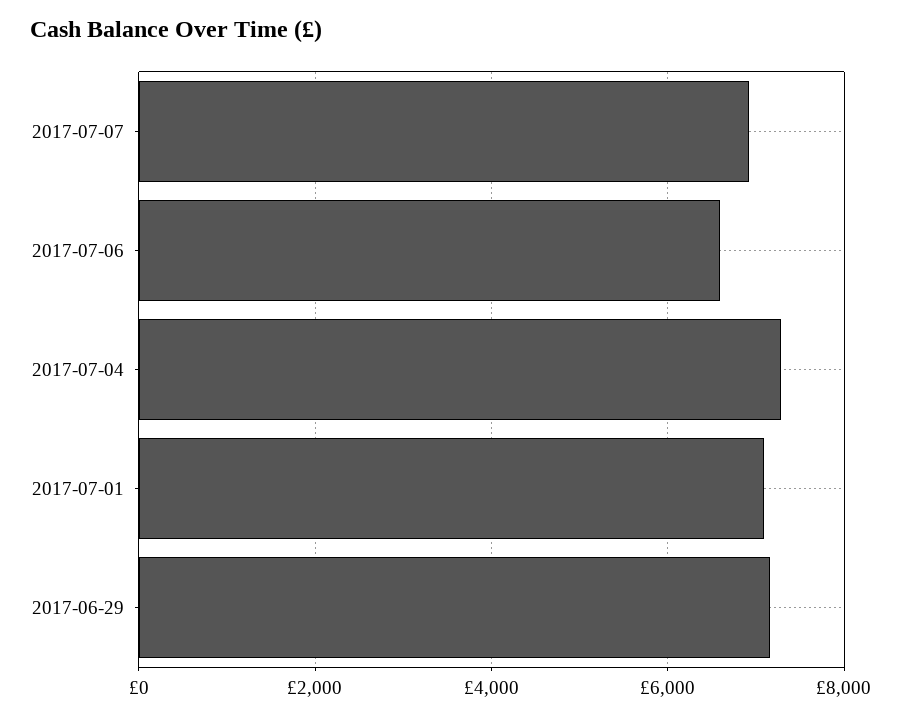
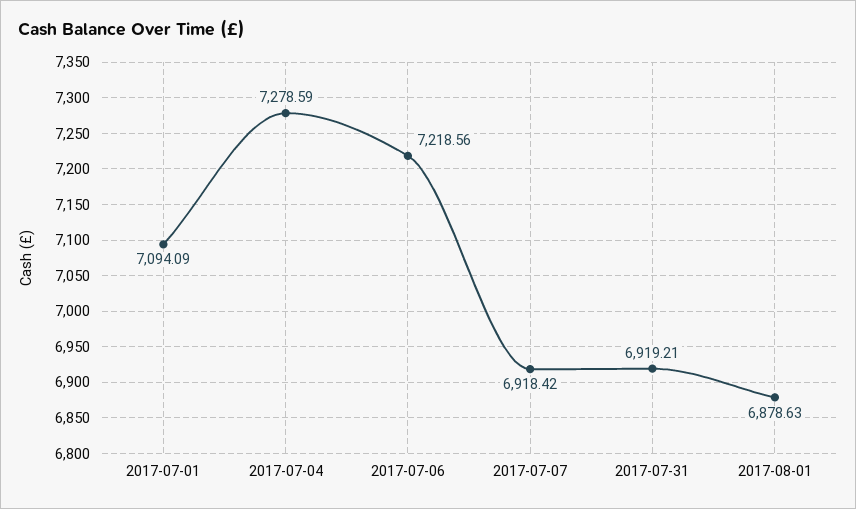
2017-07-06: 6600 -> 7218.56
2017-06-29: 7200 -> none
2017-07-31: none -> 6919.21
2017-08-01: none -> 6878.63

